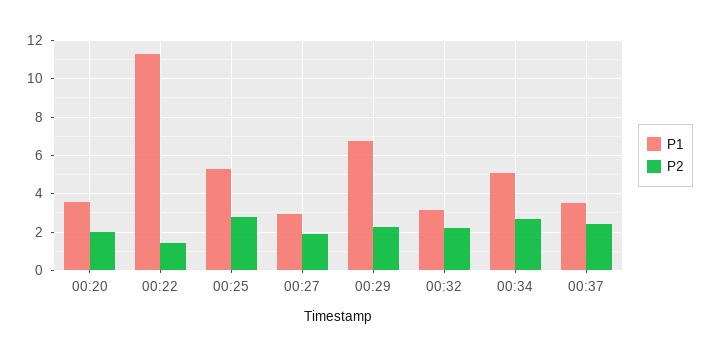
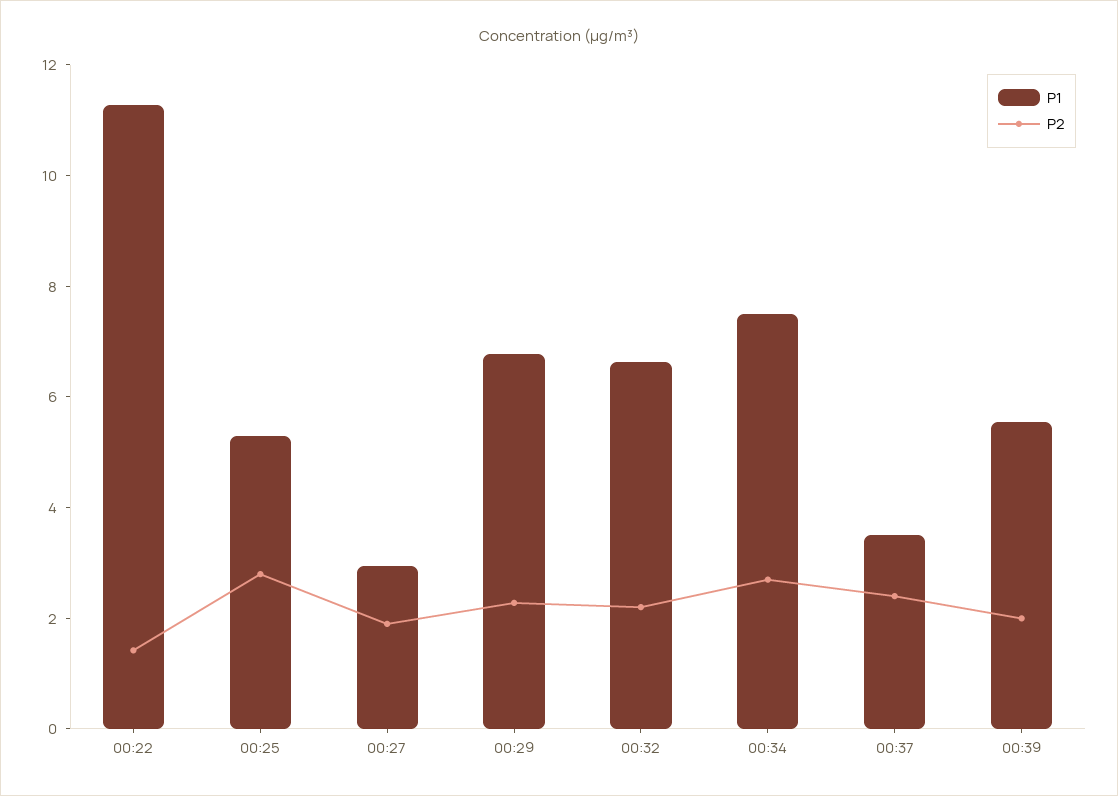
P1, 00:20: 3.5 -> none
P2, 00:20: 2 -> none
P1, 00:32: 3 -> 6.5
P1, 00:34: 5 -> 7.5
P1, 00:39: none -> 5.5
P2, 00:39: none -> 2

